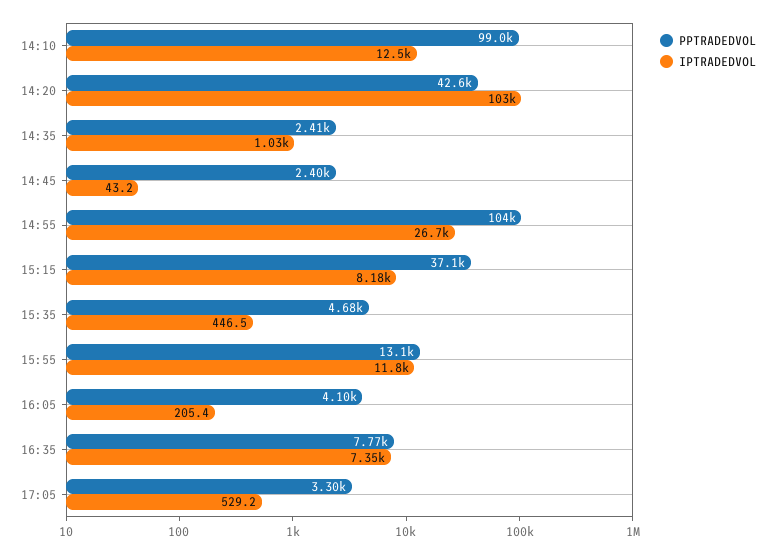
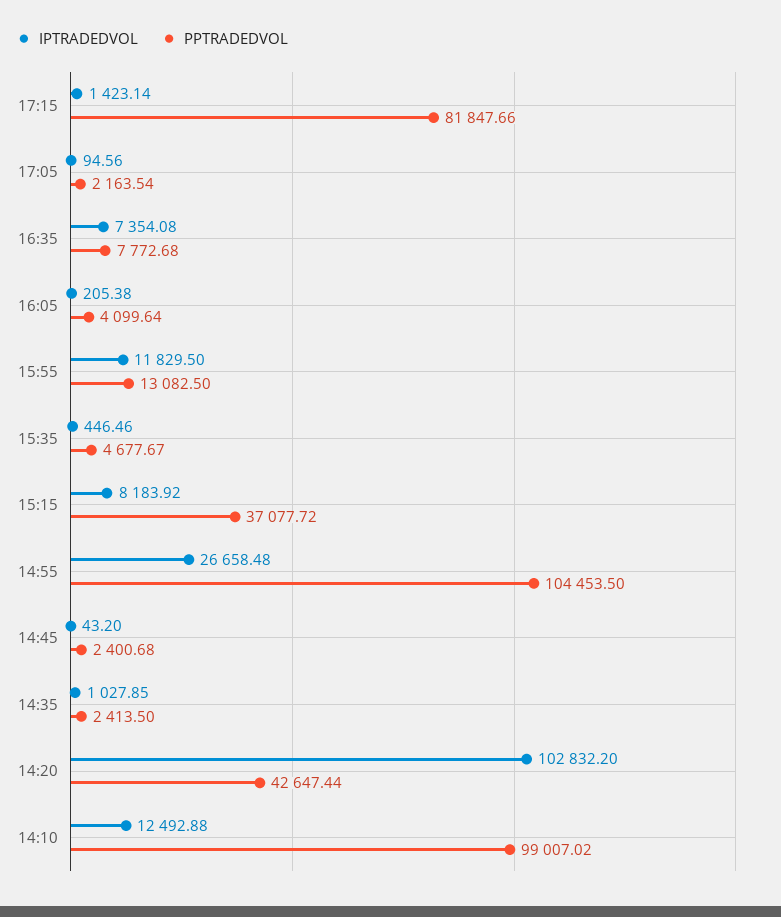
PPTRADEDVOL, 17:05: 3300 -> 2163.54
IPTRADEDVOL, 17:05: 529.2 -> 94.56
IPTRADEDVOL, 17:15: none -> 1423.14
PPTRADEDVOL, 17:15: none -> 81847.66

